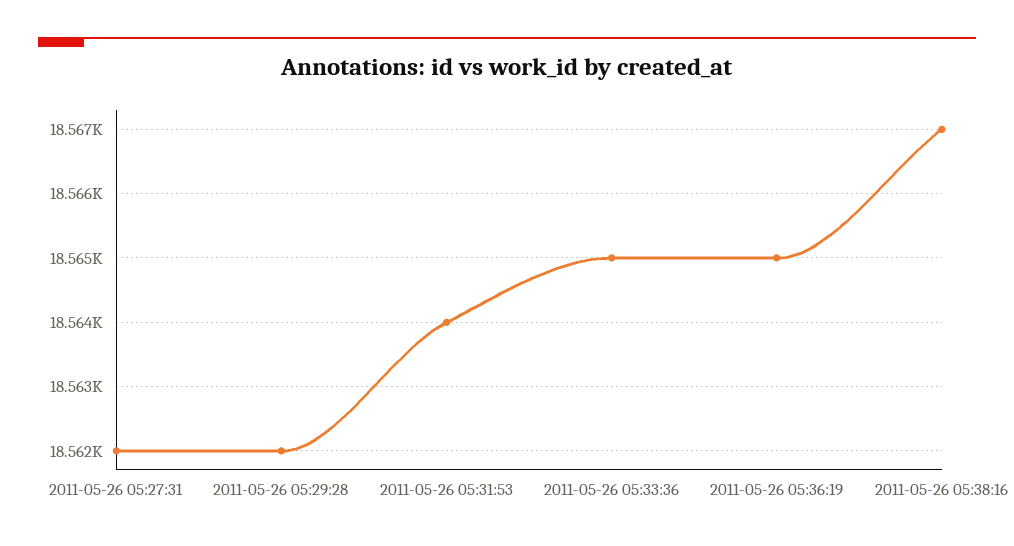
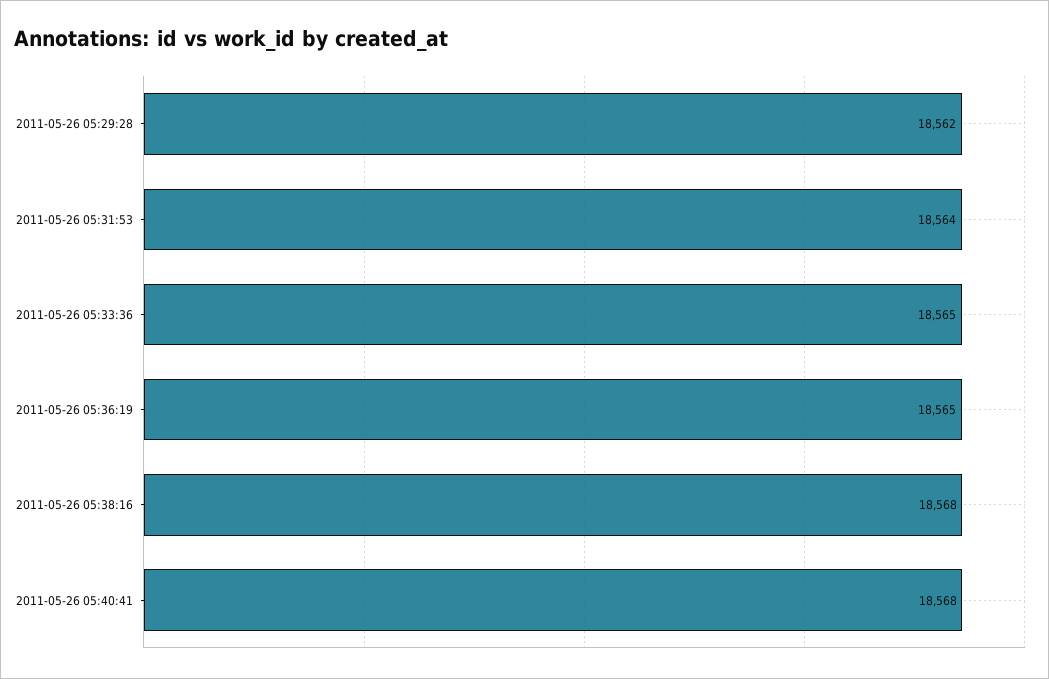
2011-05-26 05:27:31: 18562 -> none
2011-05-26 05:38:16: 18567 -> 18568
2011-05-26 05:40:41: none -> 18568

